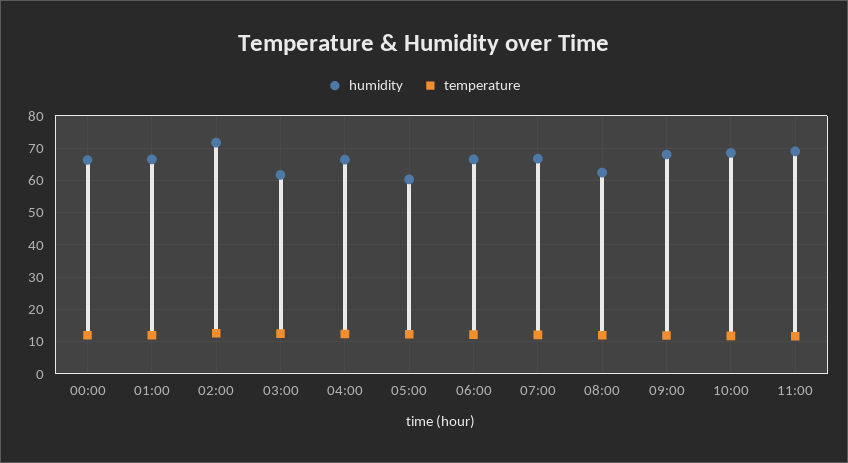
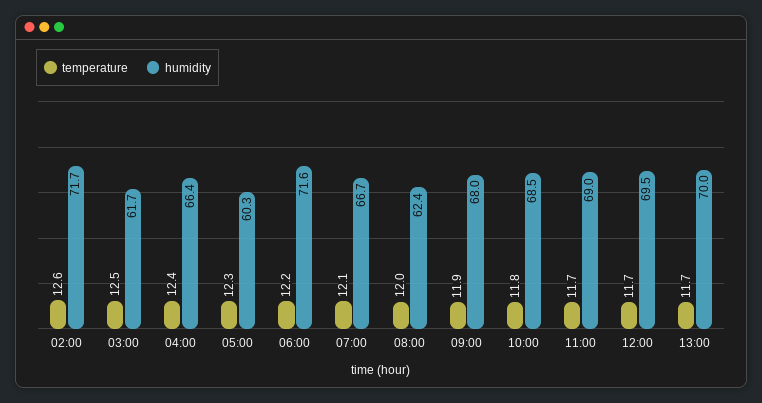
humidity, 00:00: 66 -> none
temperature, 00:00: 12 -> none
humidity, 01:00: 66 -> none
temperature, 01:00: 12 -> none
humidity, 06:00: 66 -> 71.6
temperature, 12:00: none -> 11.7
humidity, 12:00: none -> 69.5
temperature, 13:00: none -> 11.7
humidity, 13:00: none -> 70

